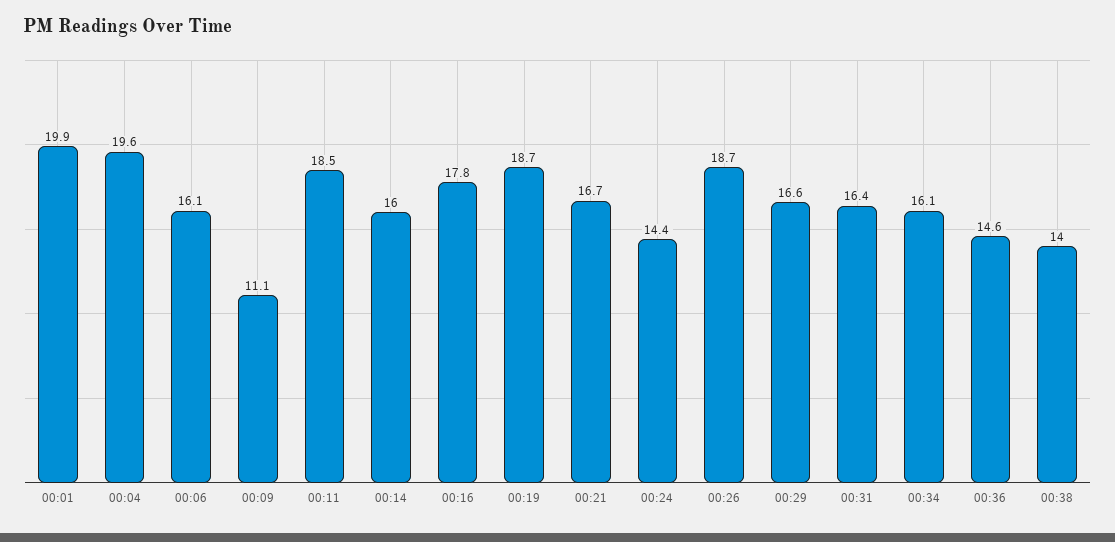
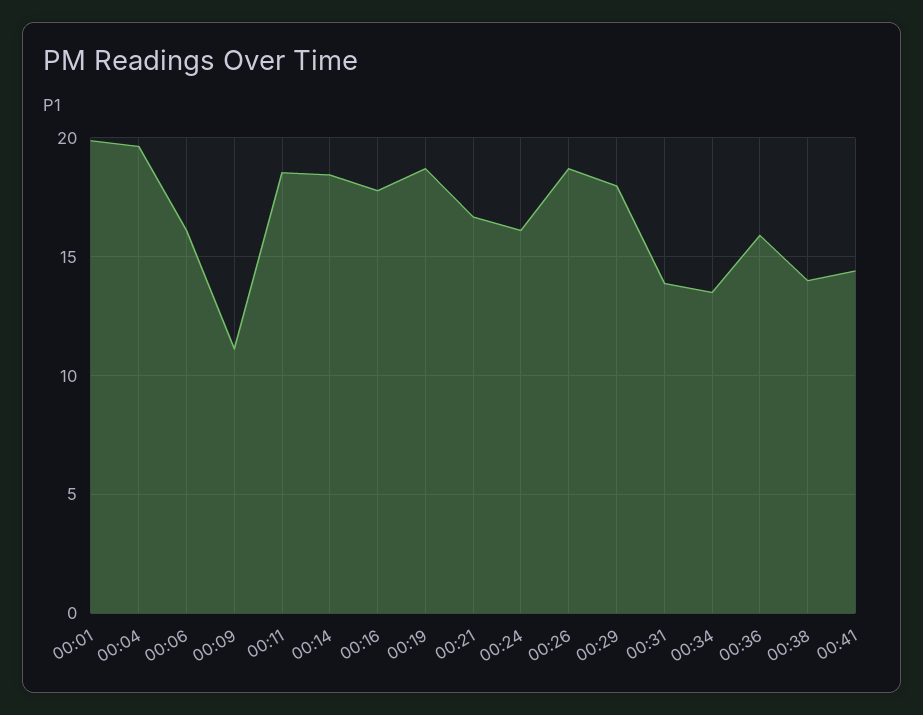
00:14: 16 -> 18.5
00:24: 14.4 -> 16
00:29: 16.6 -> 18
00:31: 16.4 -> 14
00:34: 16.1 -> 13.5
00:36: 14.6 -> 16
00:41: none -> 14.5

